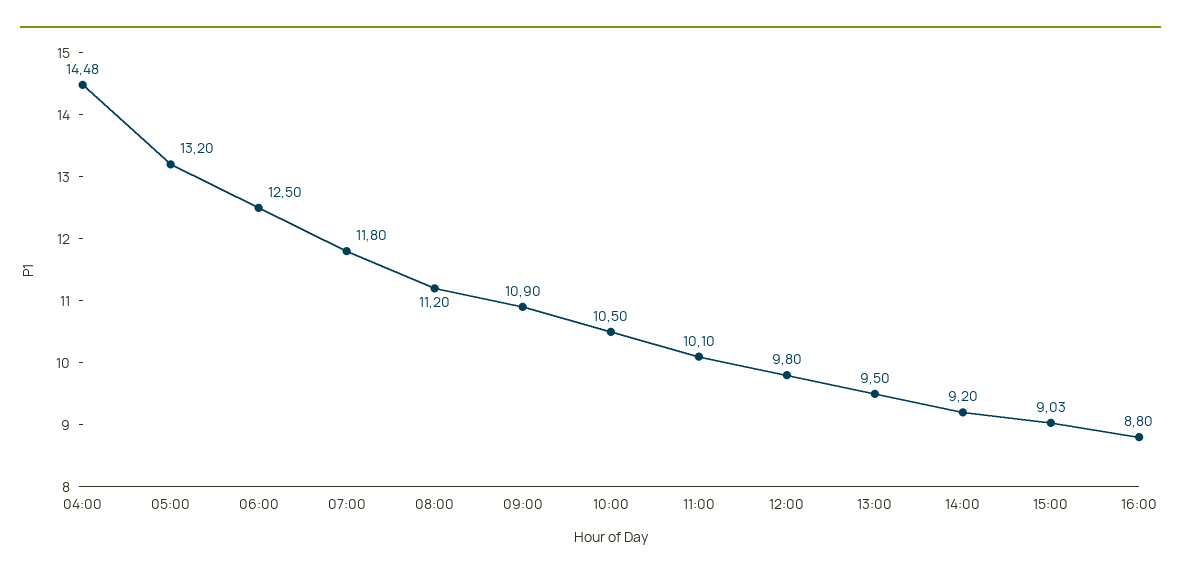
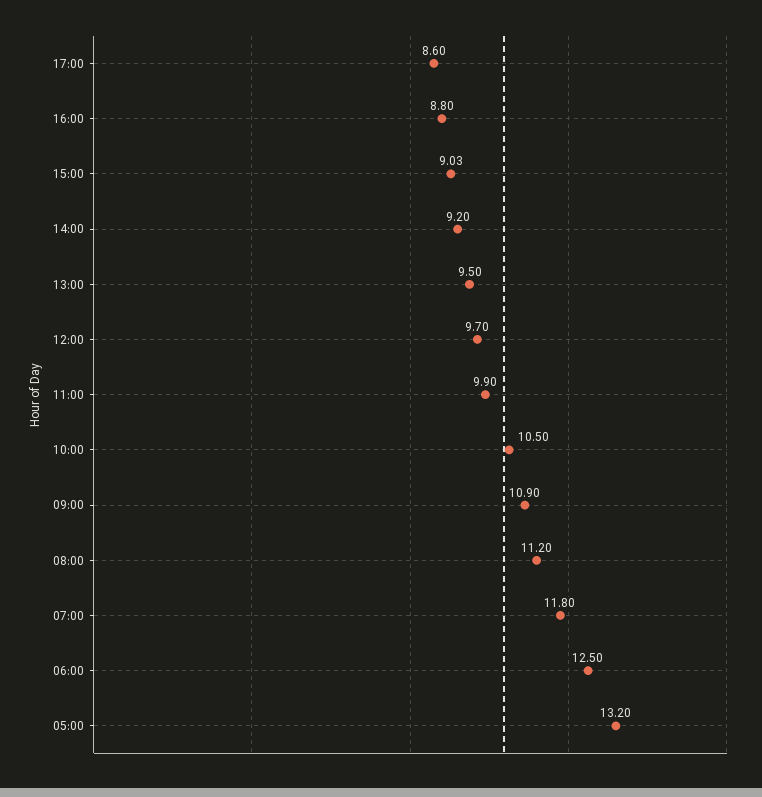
04:00: 14.48 -> none
11:00: 10.1 -> 9.9
12:00: 9.8 -> 9.7
17:00: none -> 8.6

